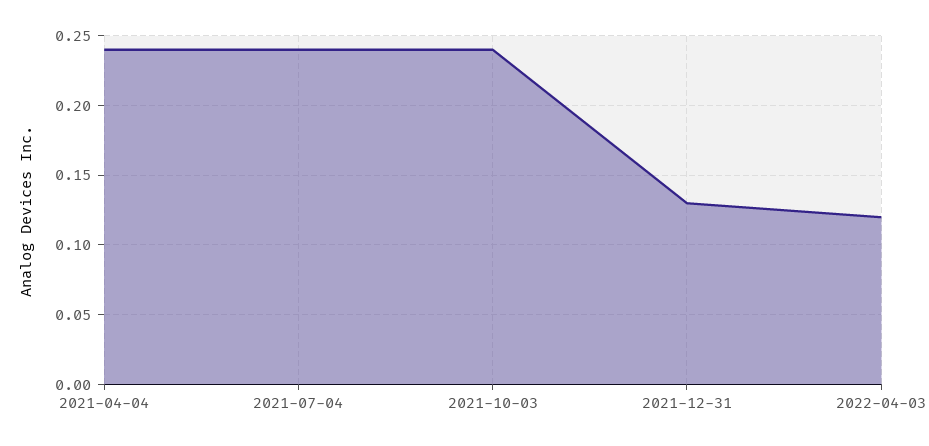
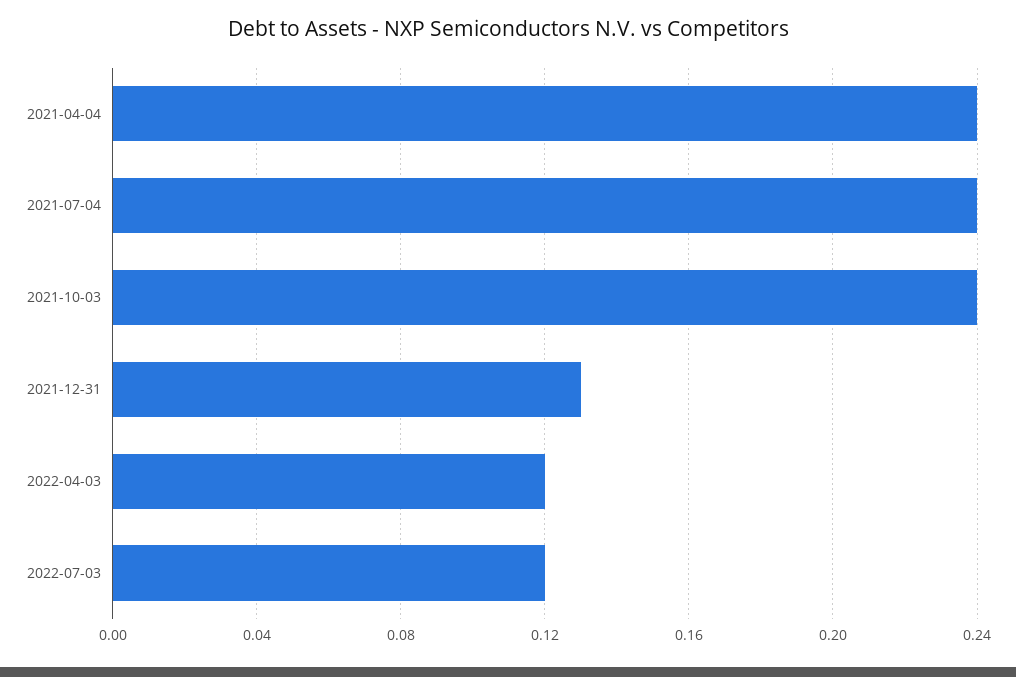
2022-07-03: none -> 0.12

